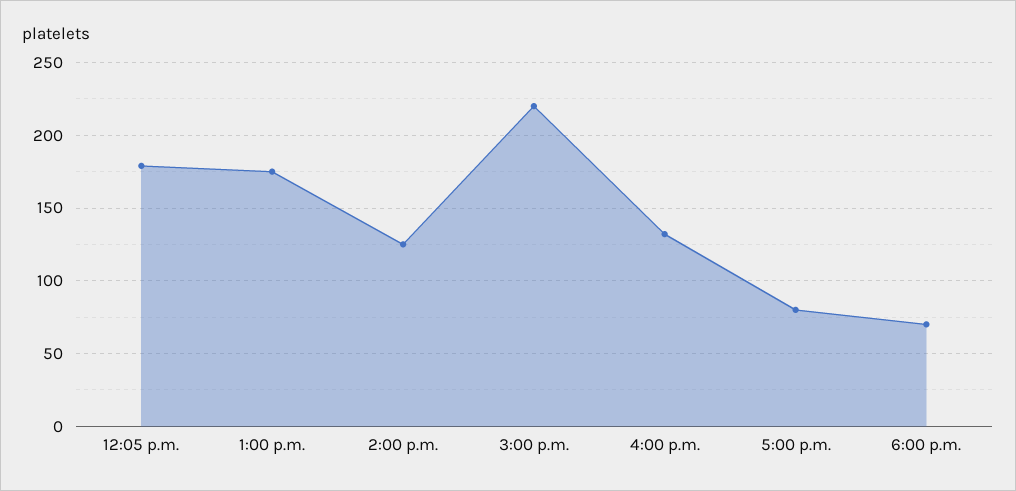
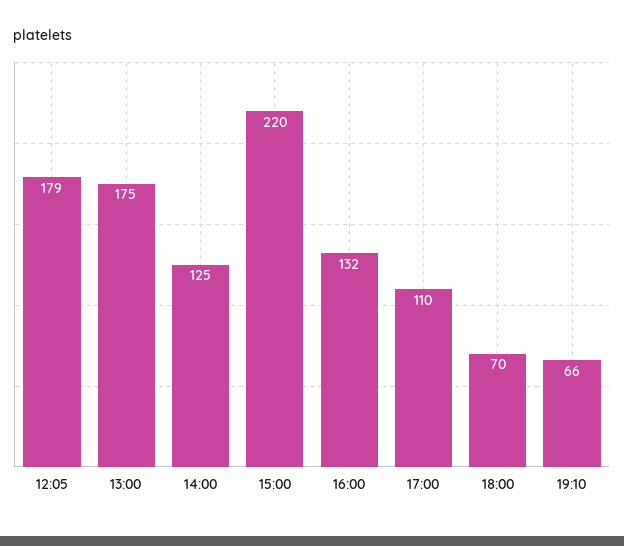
5:00 p.m.: 80 -> 110
19:10: none -> 66

